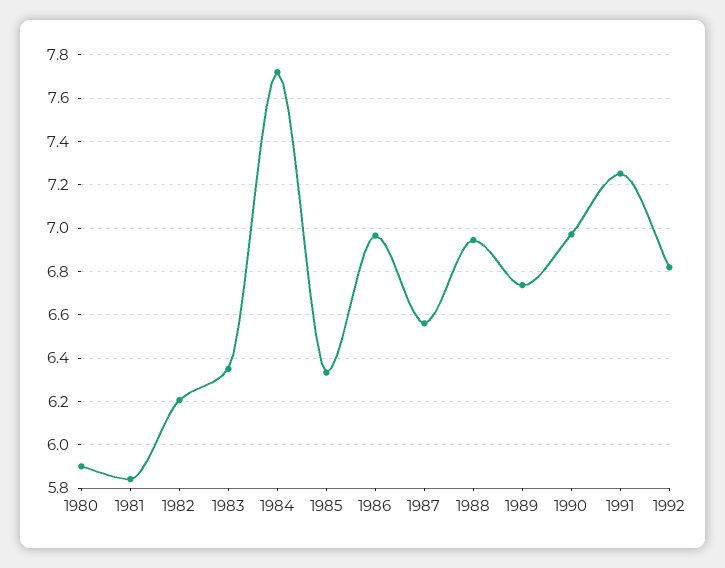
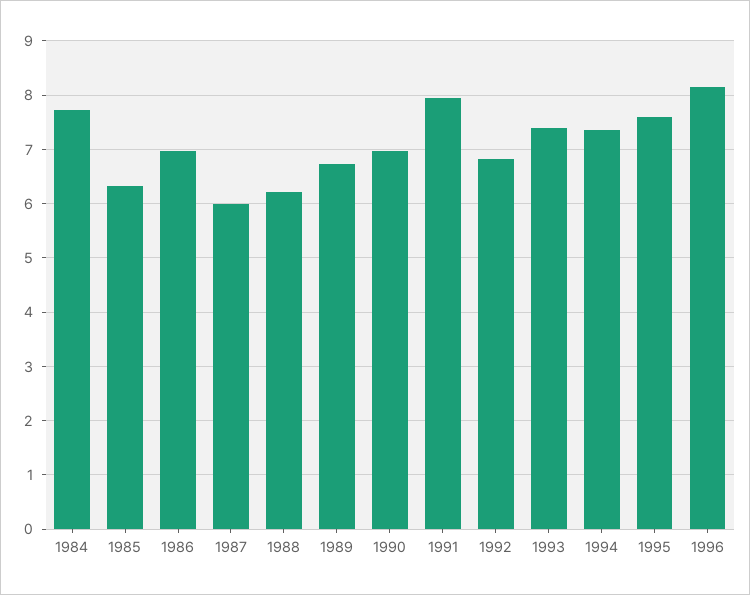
1980: 5.9 -> none
1981: 5.85 -> none
1982: 6.2 -> none
1983: 6.35 -> none
1987: 6.55 -> 6
1988: 6.95 -> 6.2
1991: 7.25 -> 8
1993: none -> 7.4
1994: none -> 7.4
1995: none -> 7.6
1996: none -> 8.2

